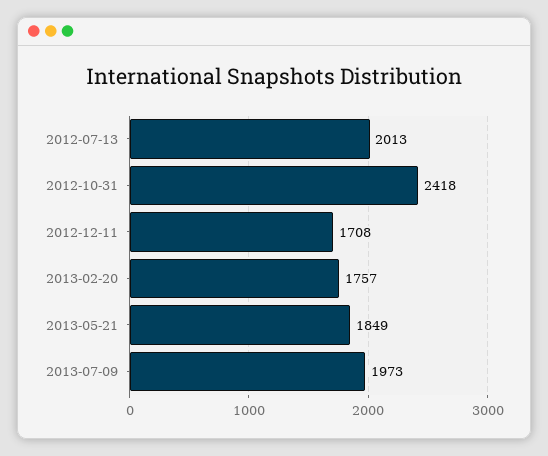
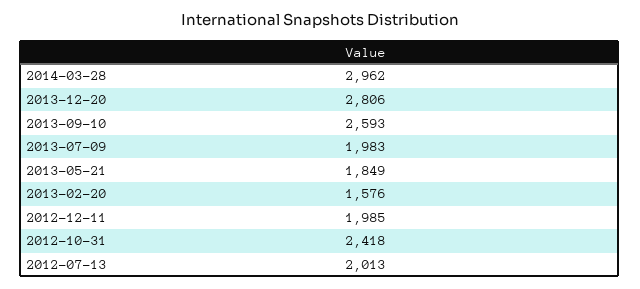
2012-12-11: 1708 -> 1985
2013-02-20: 1757 -> 1576
2013-07-09: 1973 -> 1983
2014-03-28: none -> 2962
2013-12-20: none -> 2806
2013-09-10: none -> 2593

